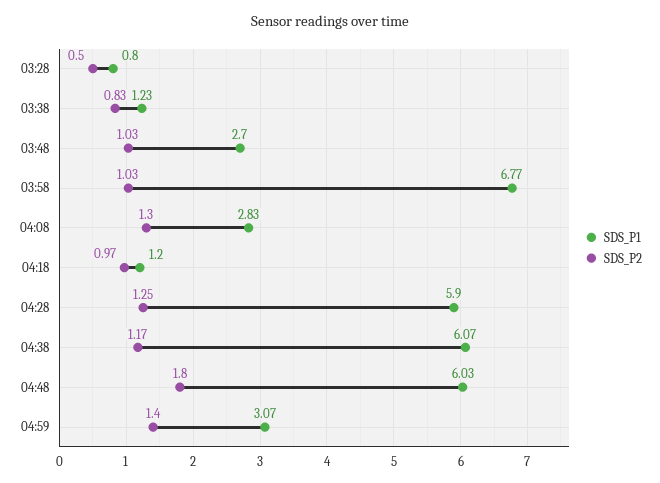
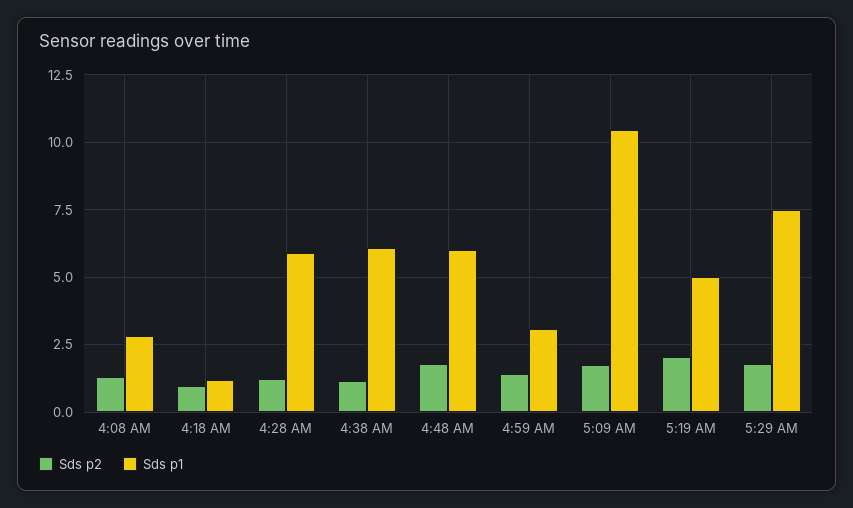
SDS_P1, 03:28: 0.8 -> none
SDS_P2, 03:28: 0.5 -> none
SDS_P1, 03:38: 1.23 -> none
SDS_P2, 03:38: 0.83 -> none
SDS_P1, 03:48: 2.7 -> none
SDS_P2, 03:48: 1.03 -> none
SDS_P1, 03:58: 6.77 -> none
SDS_P2, 03:58: 1.03 -> none
SDS_P2, 5:09 AM: none -> 1.75
SDS_P1, 5:09 AM: none -> 10.5
SDS_P2, 5:19 AM: none -> 2
SDS_P1, 5:19 AM: none -> 5
SDS_P2, 5:29 AM: none -> 1.75
SDS_P1, 5:29 AM: none -> 7.5

